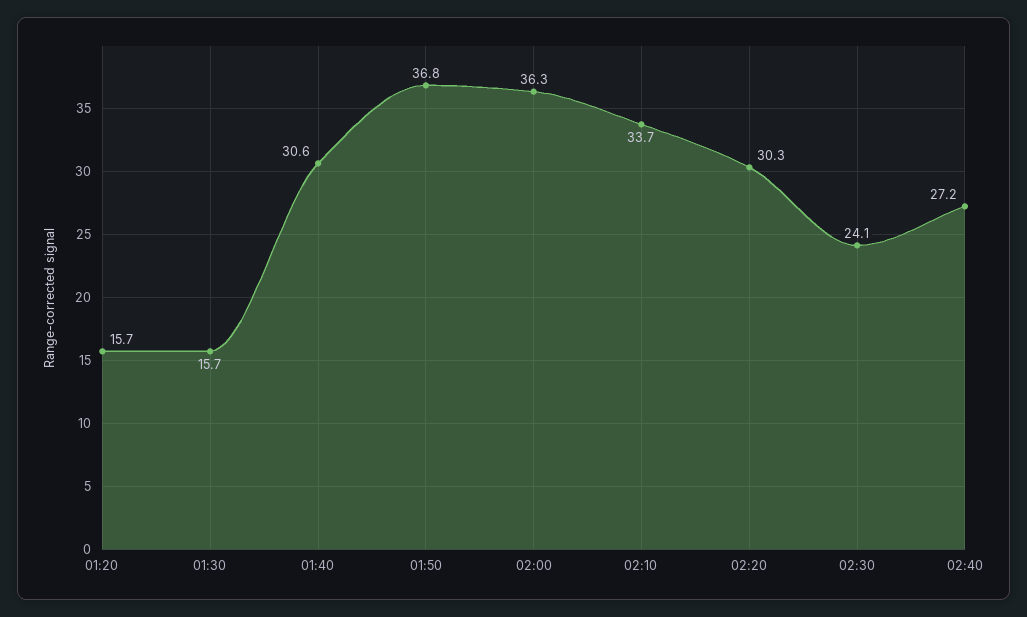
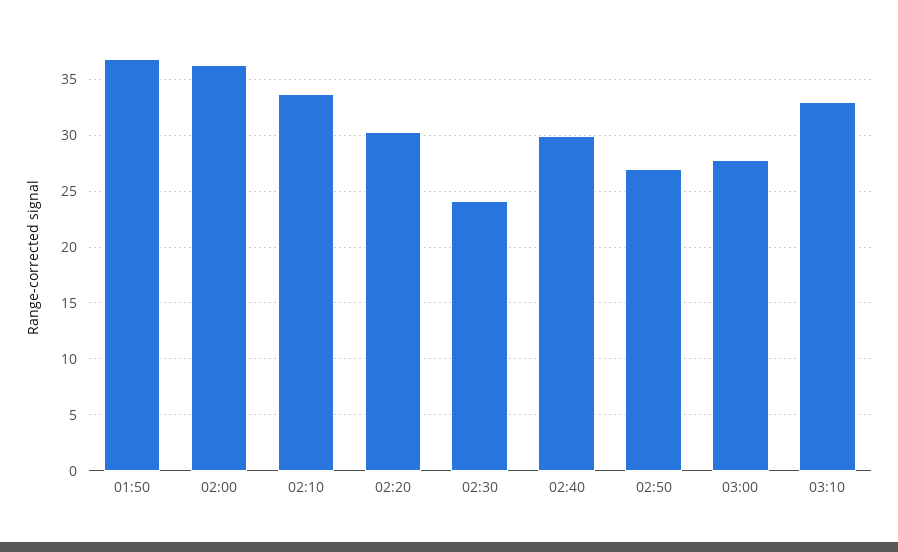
01:20: 15.7 -> none
01:30: 15.7 -> none
01:40: 30.6 -> none
02:40: 27.2 -> 30
02:50: none -> 27
03:00: none -> 28
03:10: none -> 33

